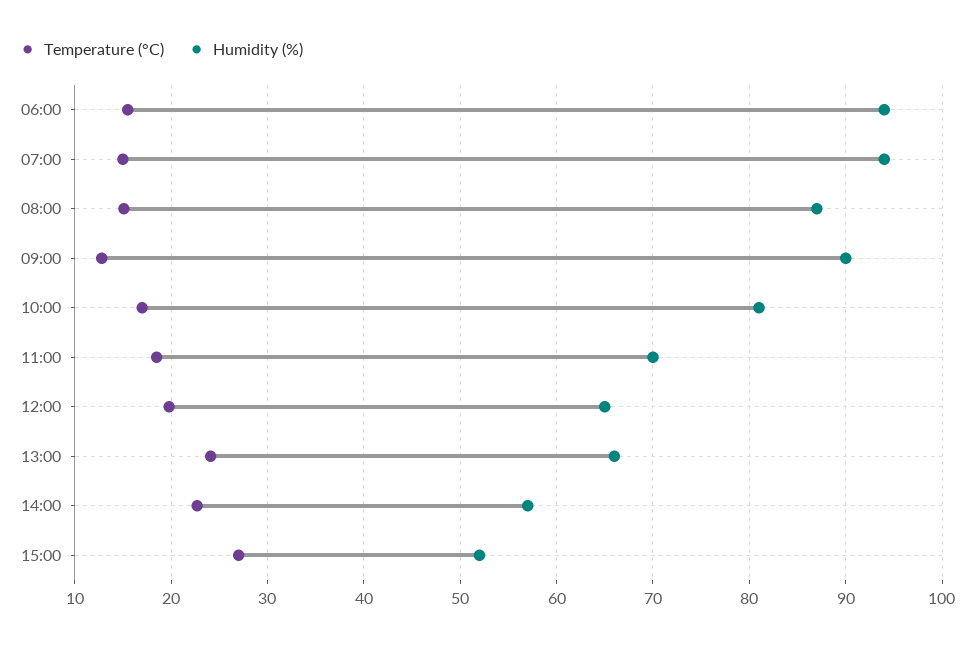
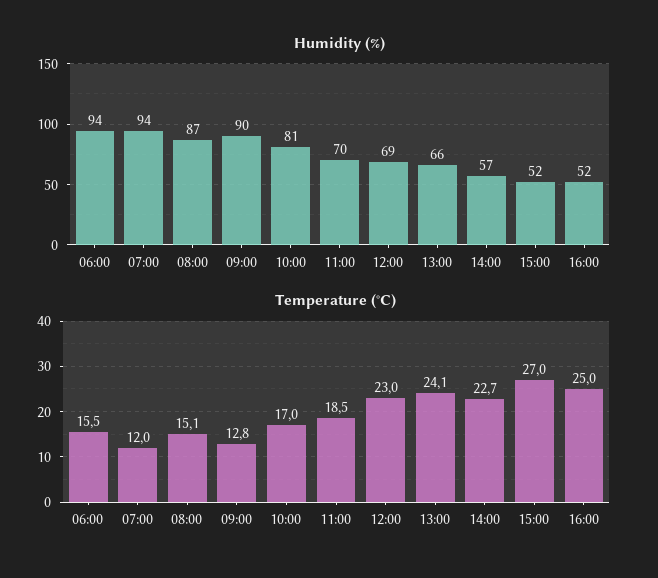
Temperature (°C), 07:00: 15 -> 12
Temperature (°C), 12:00: 20 -> 23
Humidity (%), 12:00: 65 -> 69
Humidity (%), 16:00: none -> 52
Temperature (°C), 16:00: none -> 25

